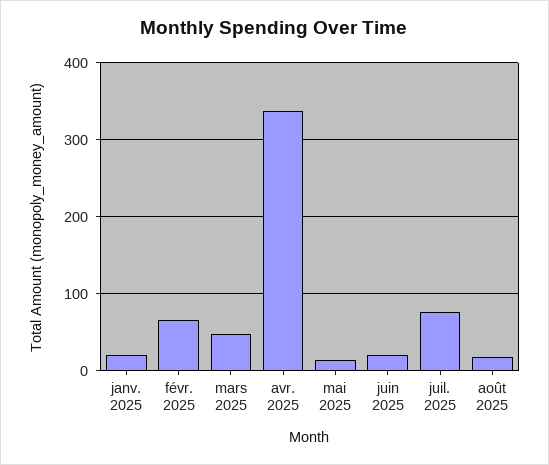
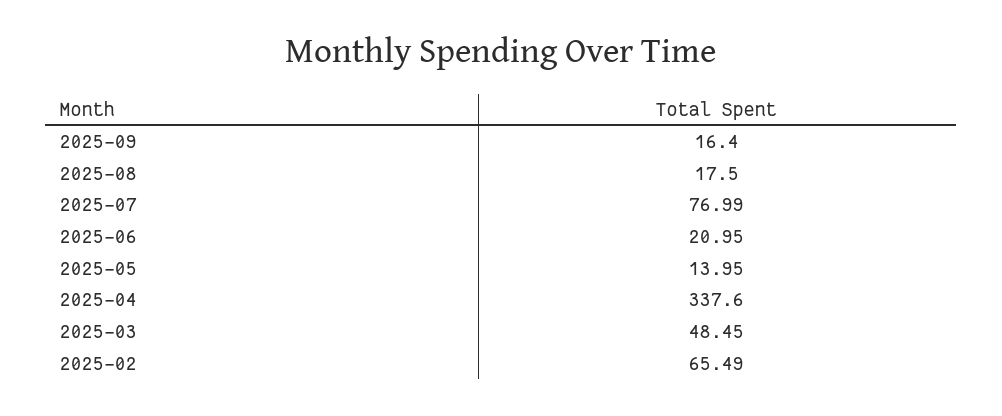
janv. 2025: 20 -> none
2025-09: none -> 16.4

